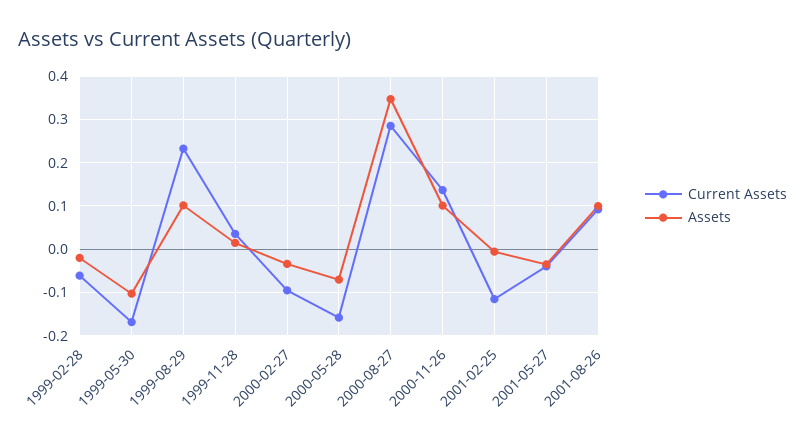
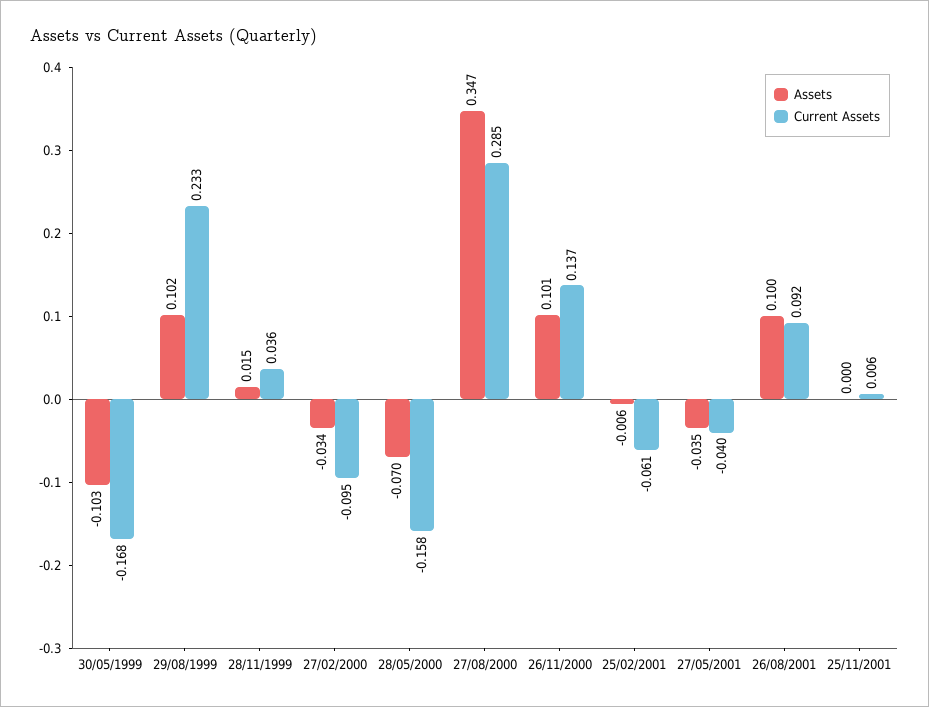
Current Assets, 1999-02-28: -0.06 -> none
Assets, 1999-02-28: -0.02 -> none
Current Assets, 2001-02-25: -0.12 -> -0.061
Assets, 25/11/2001: none -> 0
Current Assets, 25/11/2001: none -> 0.006

